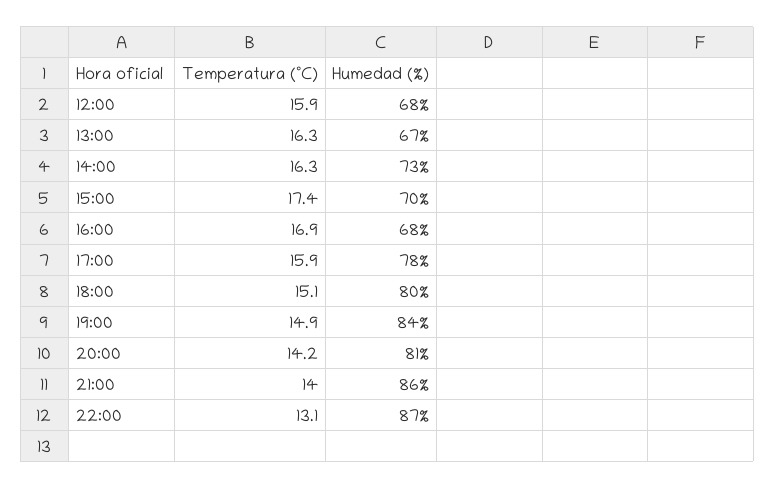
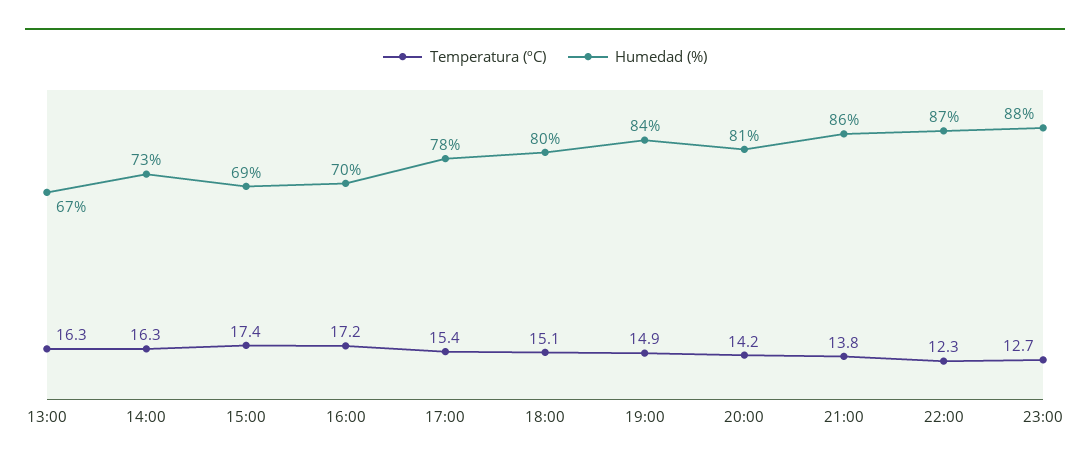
Temperatura (ºC), 12:00: 15.9 -> none
Humedad (%), 12:00: 68 -> none
Humedad (%), 15:00: 70 -> 69
Temperatura (ºC), 16:00: 16.9 -> 17.2
Humedad (%), 16:00: 68 -> 70
Temperatura (ºC), 17:00: 15.9 -> 15.4
Temperatura (ºC), 21:00: 14 -> 13.8
Temperatura (ºC), 22:00: 13.1 -> 12.3
Temperatura (ºC), 23:00: none -> 12.7
Humedad (%), 23:00: none -> 88

